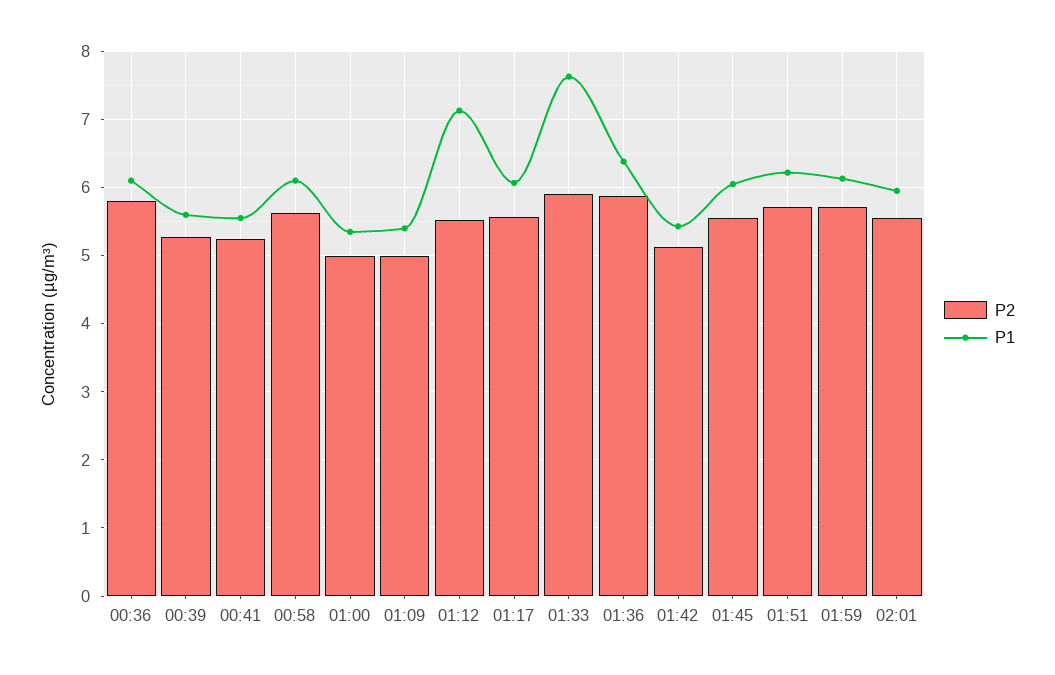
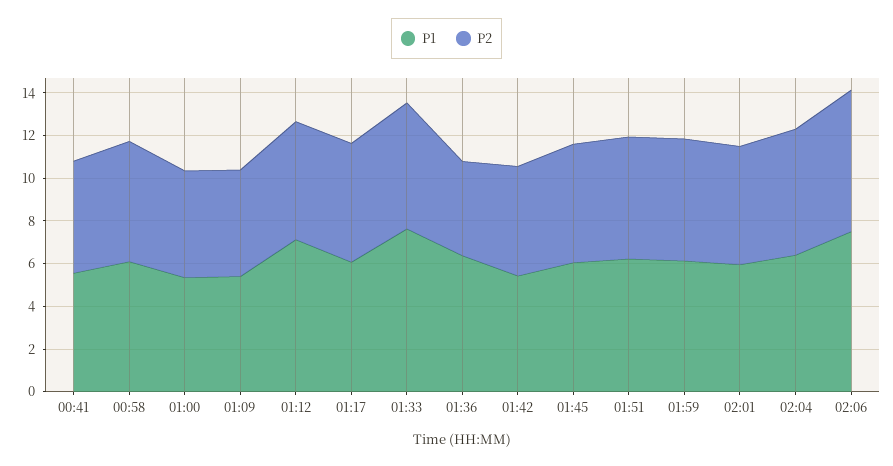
P2, 00:36: 5.8 -> none
P1, 00:36: 6.1 -> none
P2, 00:39: 5.3 -> none
P1, 00:39: 5.6 -> none
P2, 01:36: 5.9 -> 4.5
P1, 02:04: none -> 6.5
P2, 02:04: none -> 6
P1, 02:06: none -> 7.5
P2, 02:06: none -> 6.5

